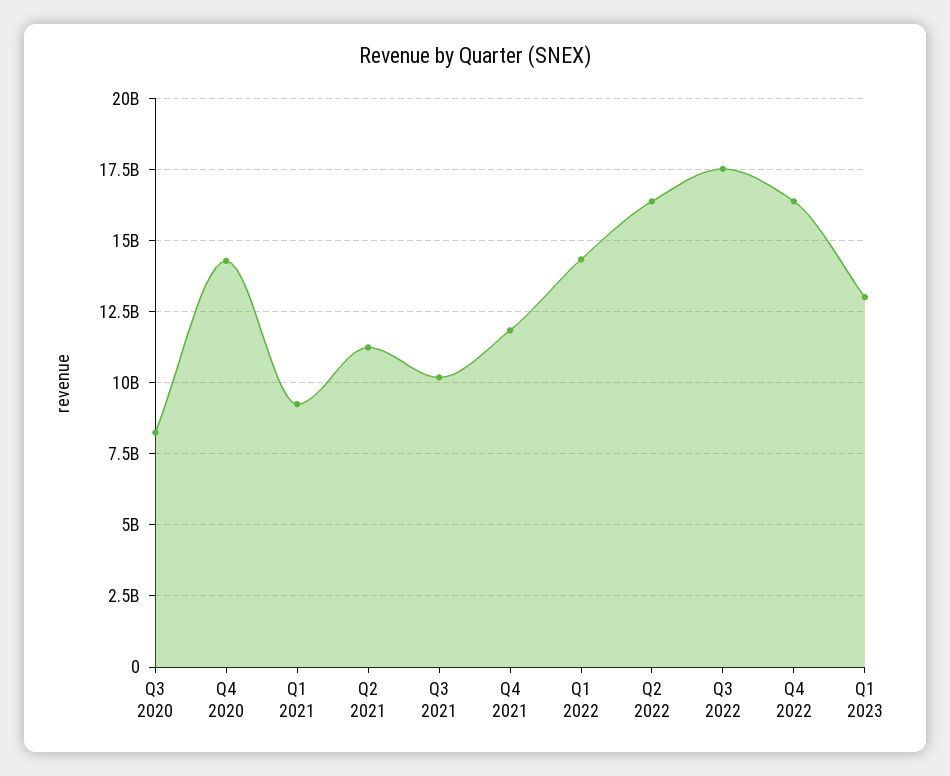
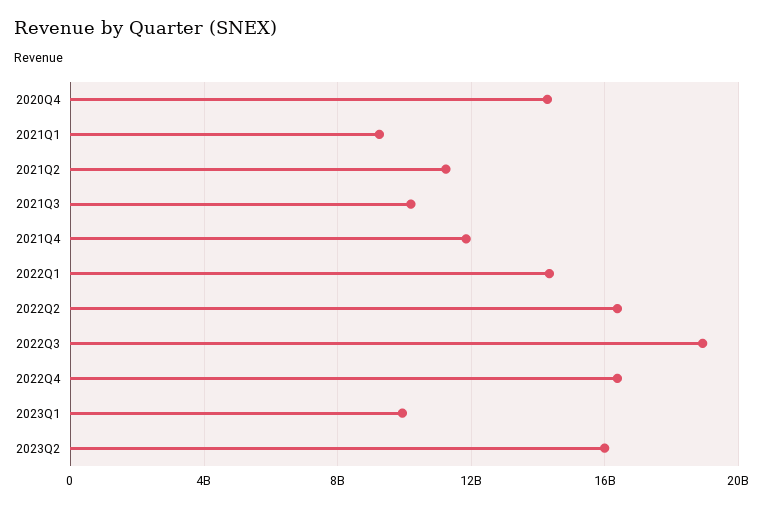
Q3 2020: 8250000000 -> none
Q3 2022: 17500000000 -> 19000000000
Q1 2023: 13000000000 -> 10000000000
2023Q2: none -> 16000000000

